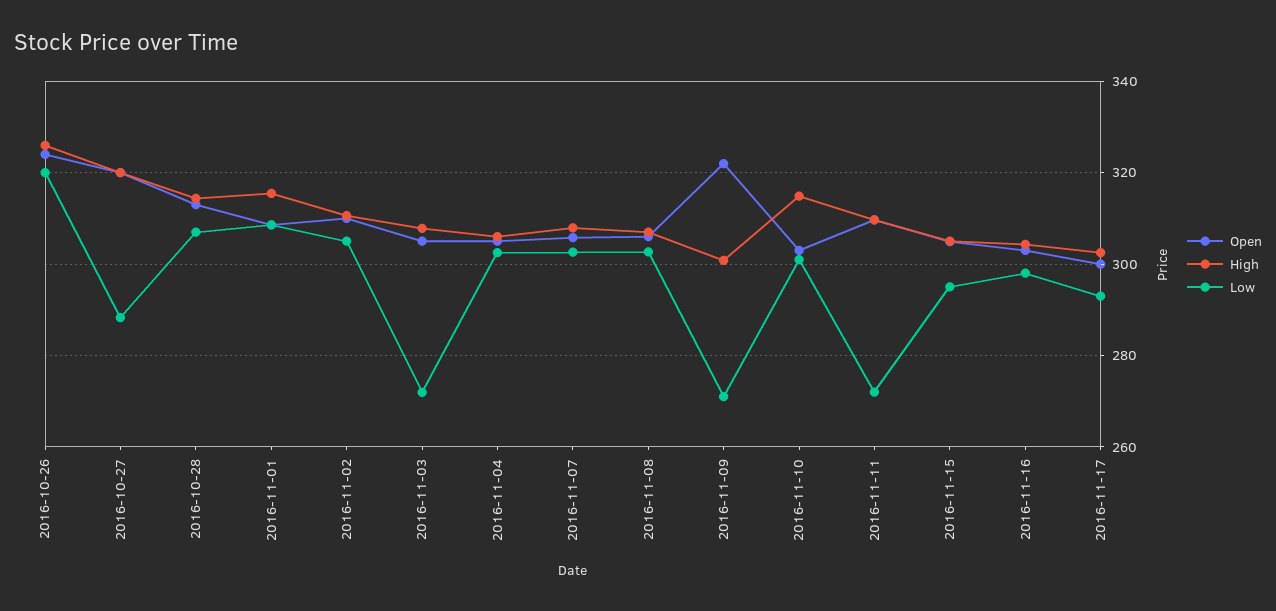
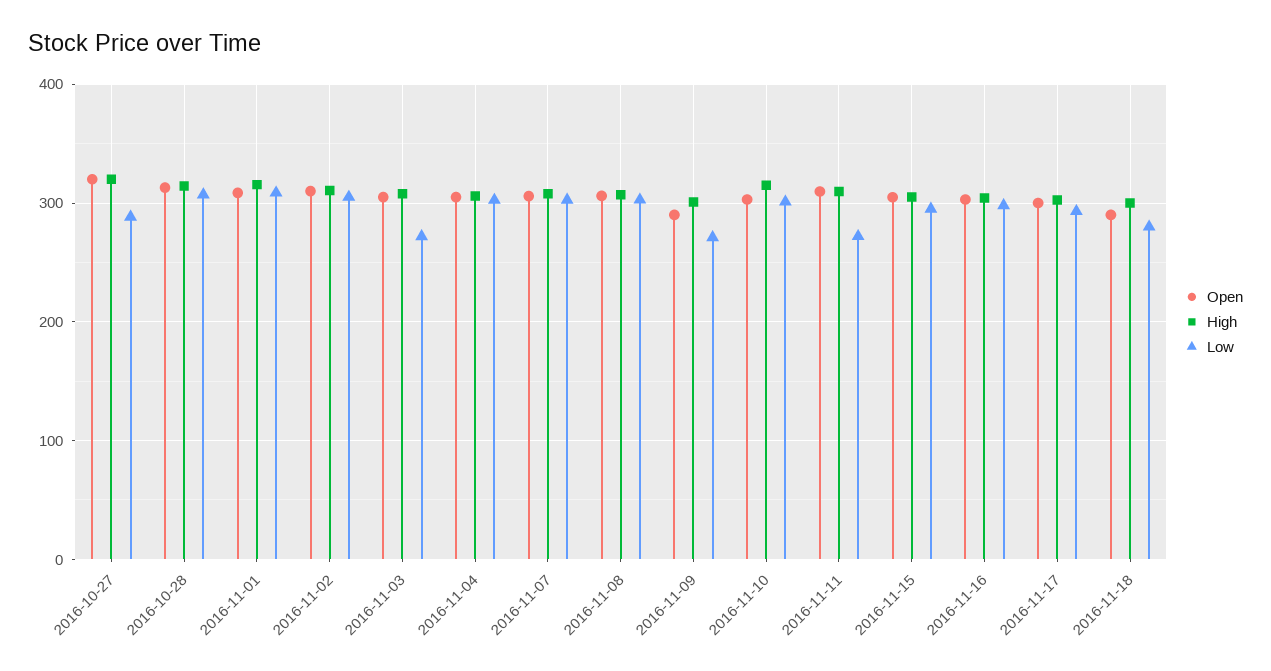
Open, 2016-10-26: 324 -> none
High, 2016-10-26: 326 -> none
Low, 2016-10-26: 320 -> none
Open, 2016-11-09: 322 -> 290
Open, 2016-11-18: none -> 290
High, 2016-11-18: none -> 300
Low, 2016-11-18: none -> 280

